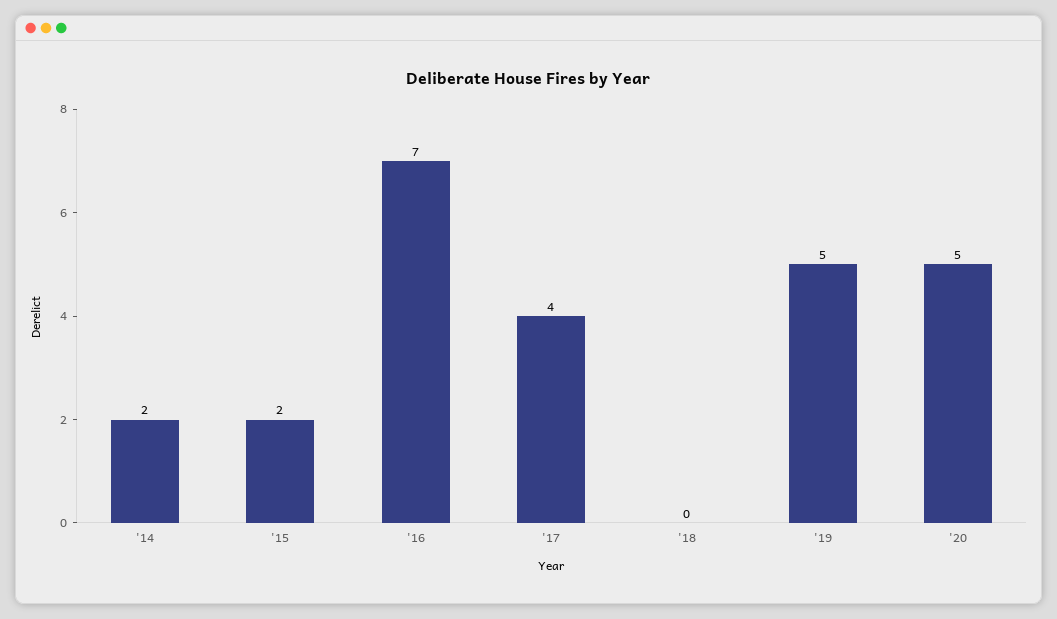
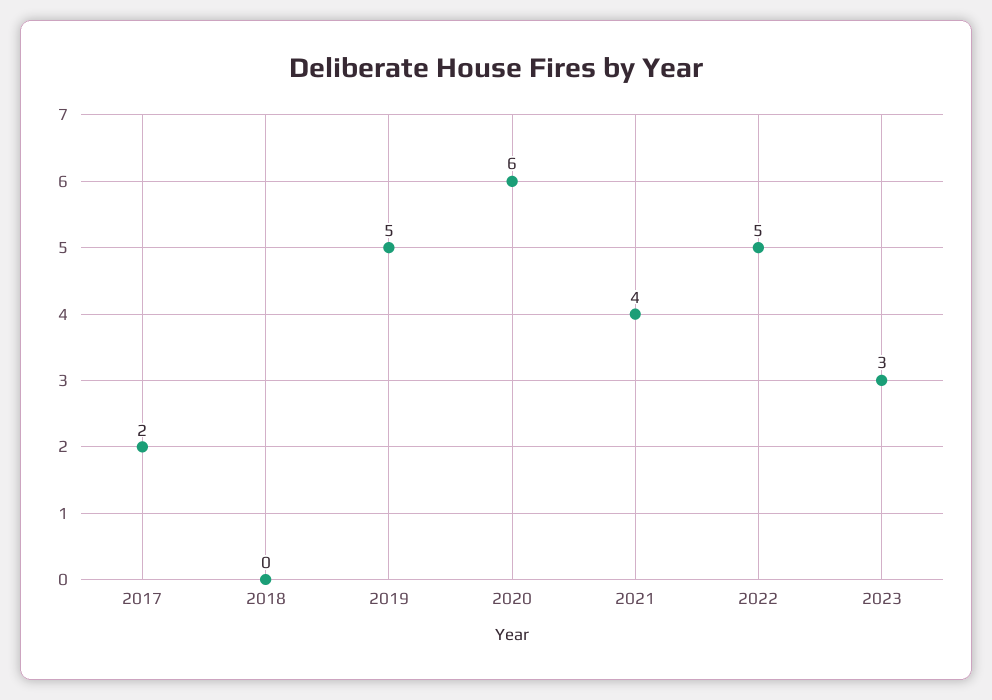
'14: 2 -> none
'15: 2 -> none
'16: 7 -> none
'17: 4 -> 2
'20: 5 -> 6
2021: none -> 4
2022: none -> 5
2023: none -> 3

